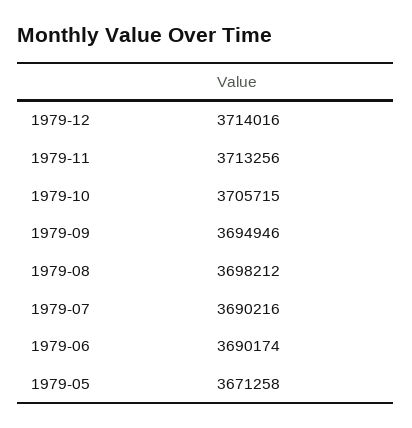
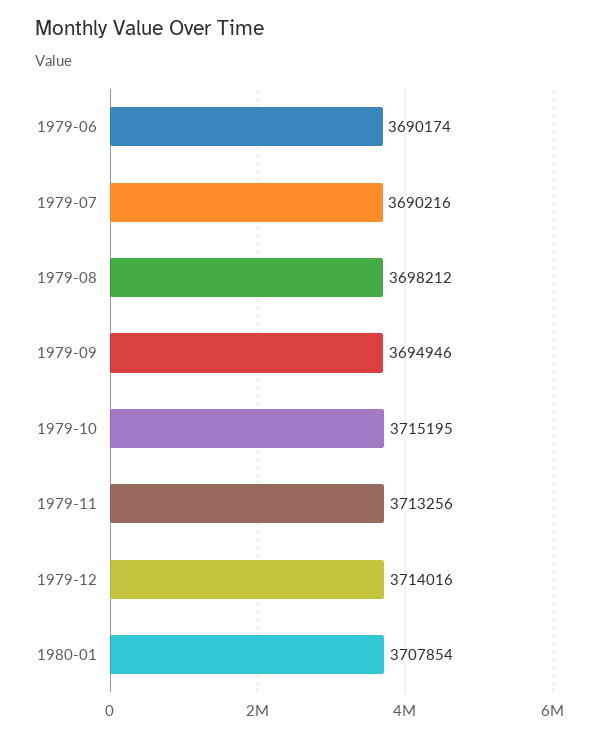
1979-10: 3705715 -> 3715195
1979-05: 3671258 -> none
1980-01: none -> 3707854

